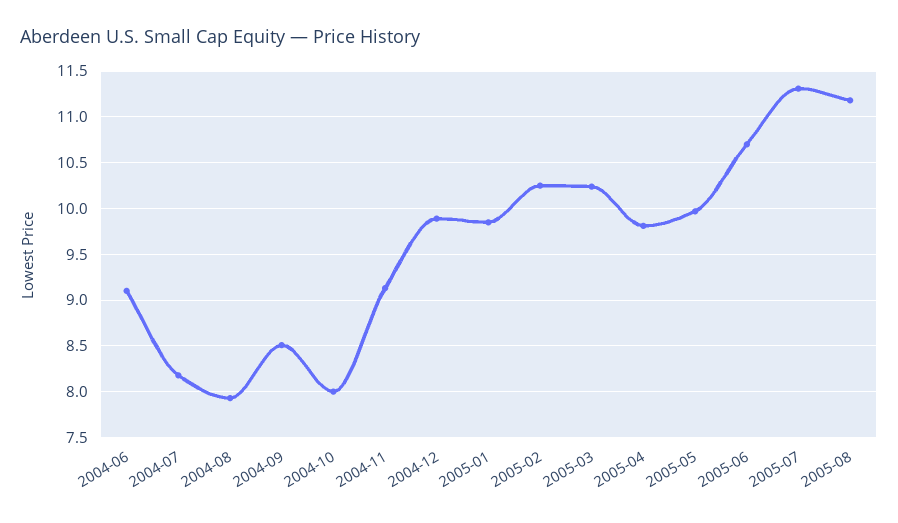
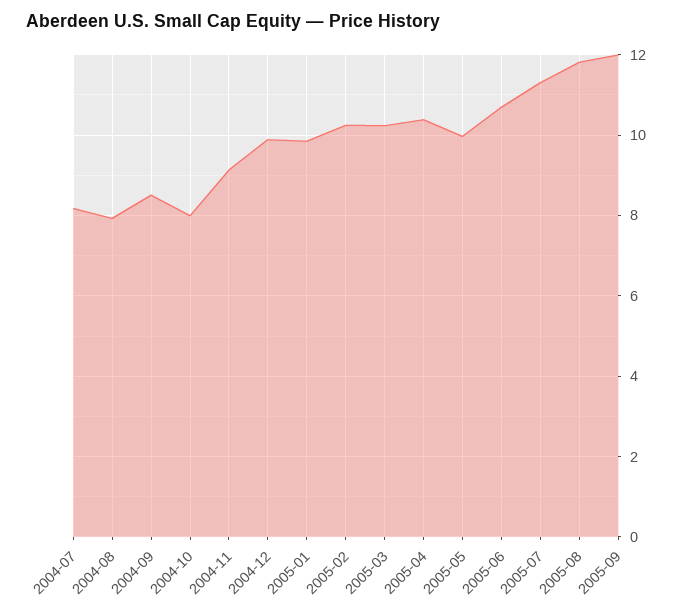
2004-06: 9.1 -> none
2005-04: 9.8 -> 10.4
2005-08: 11.2 -> 11.8
2005-09: none -> 12

